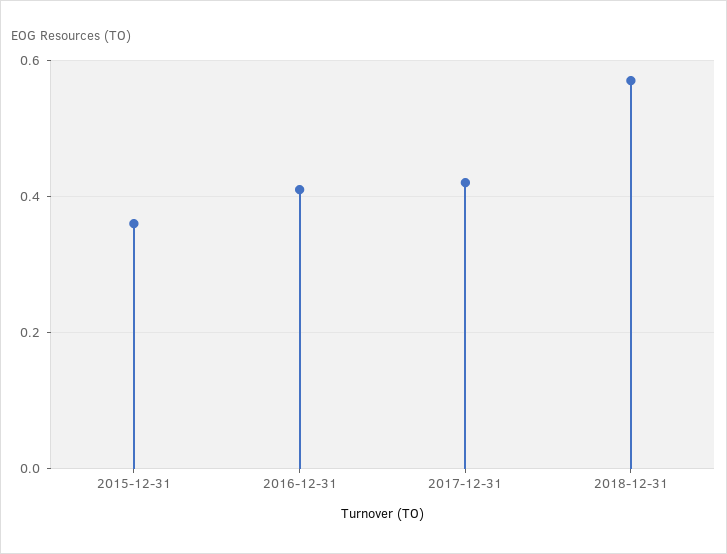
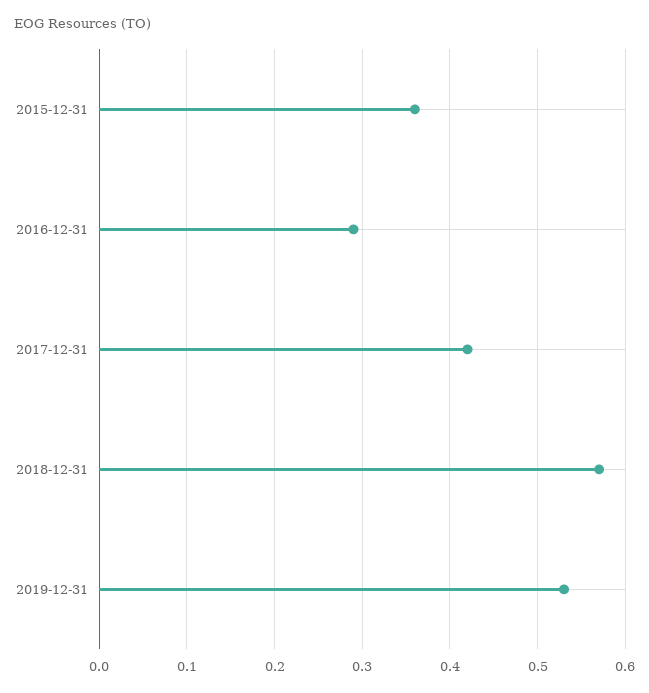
2016-12-31: 0.4 -> 0.29
2019-12-31: none -> 0.53

